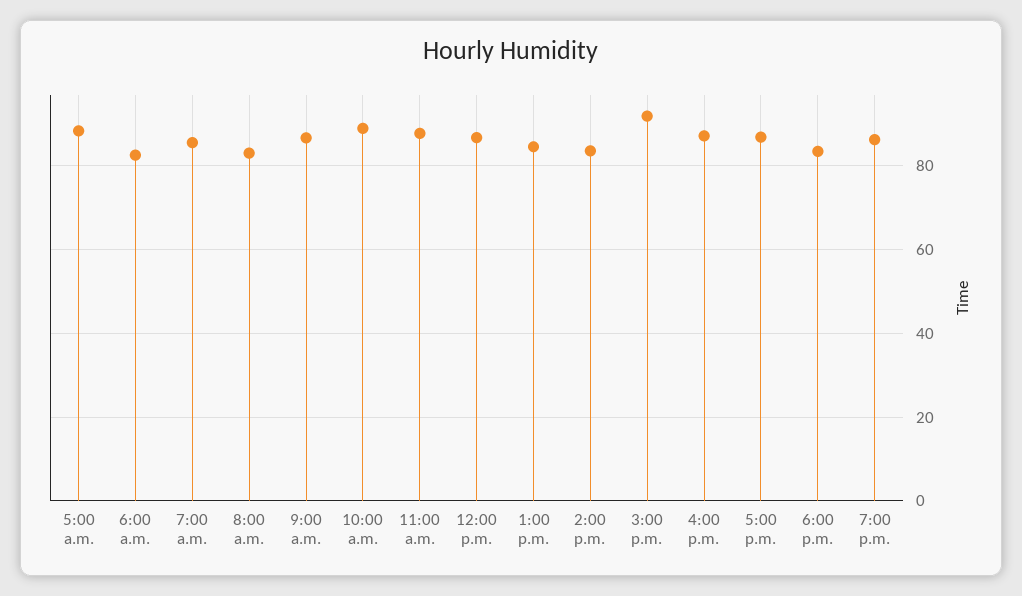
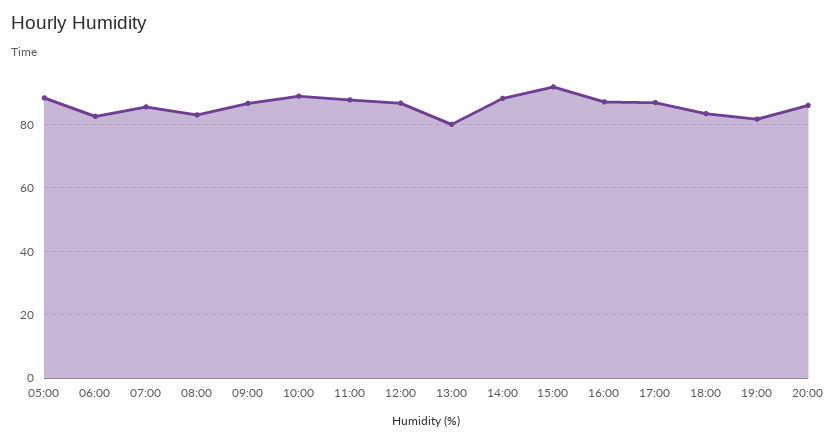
1:00 p.m.: 84 -> 80
2:00 p.m.: 84 -> 88
7:00 p.m.: 86 -> 82
20:00: none -> 86

